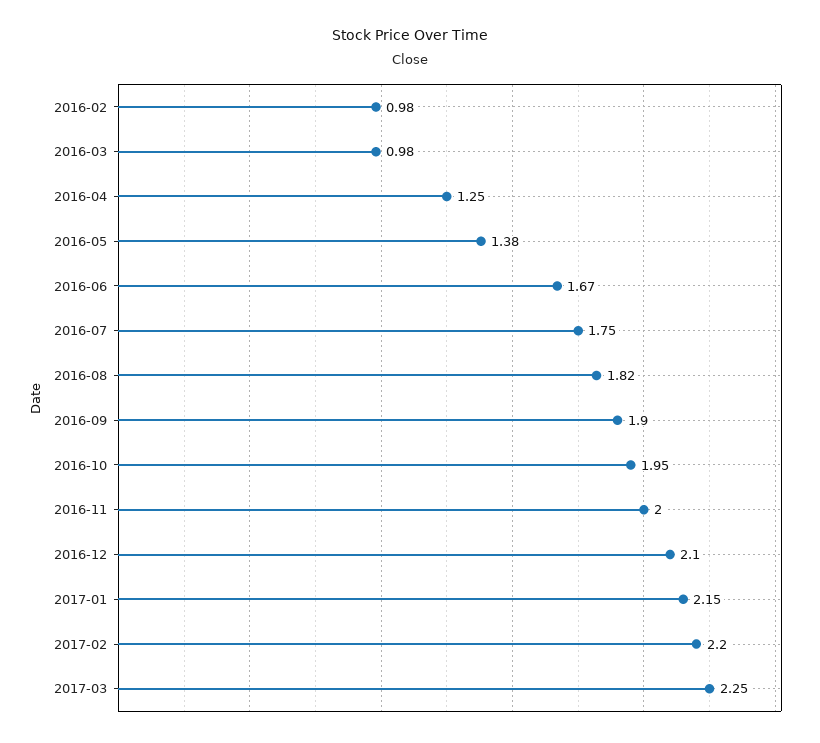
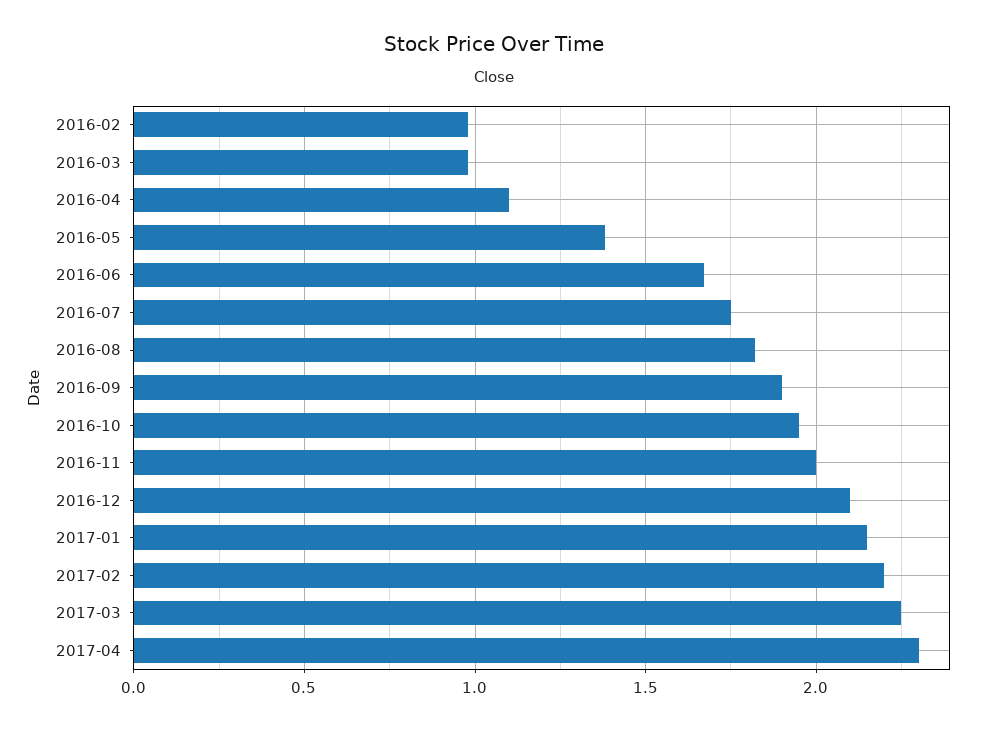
2016-04: 1.25 -> 1.1
2017-04: none -> 2.3

